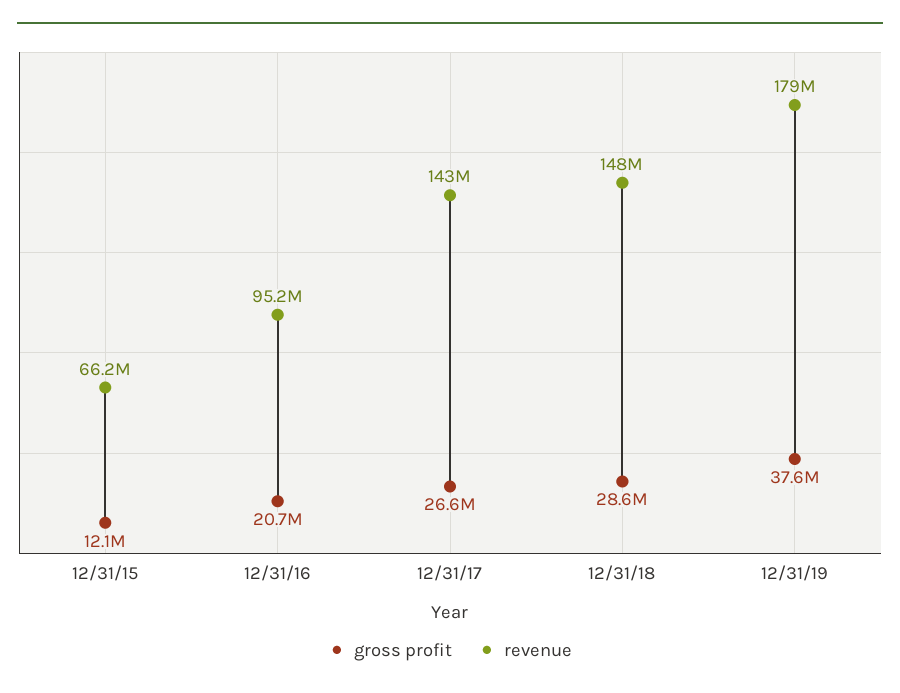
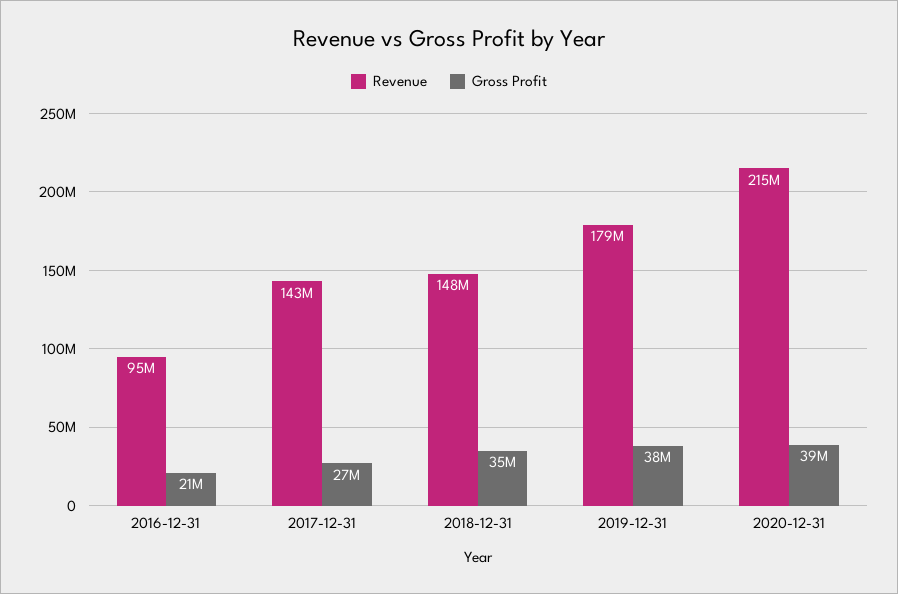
gross profit, 12/31/15: 12100000 -> none
revenue, 12/31/15: 66200000 -> none
gross profit, 12/31/18: 28600000 -> 35000000
revenue, 2020-12-31: none -> 215000000
gross profit, 2020-12-31: none -> 39000000

